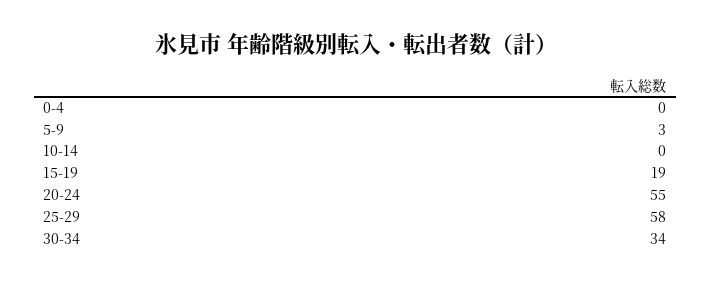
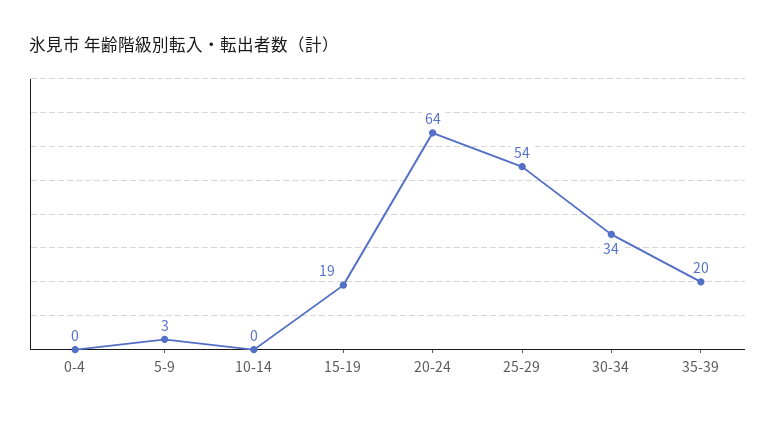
20-24: 55 -> 64
25-29: 58 -> 54
35-39: none -> 20

